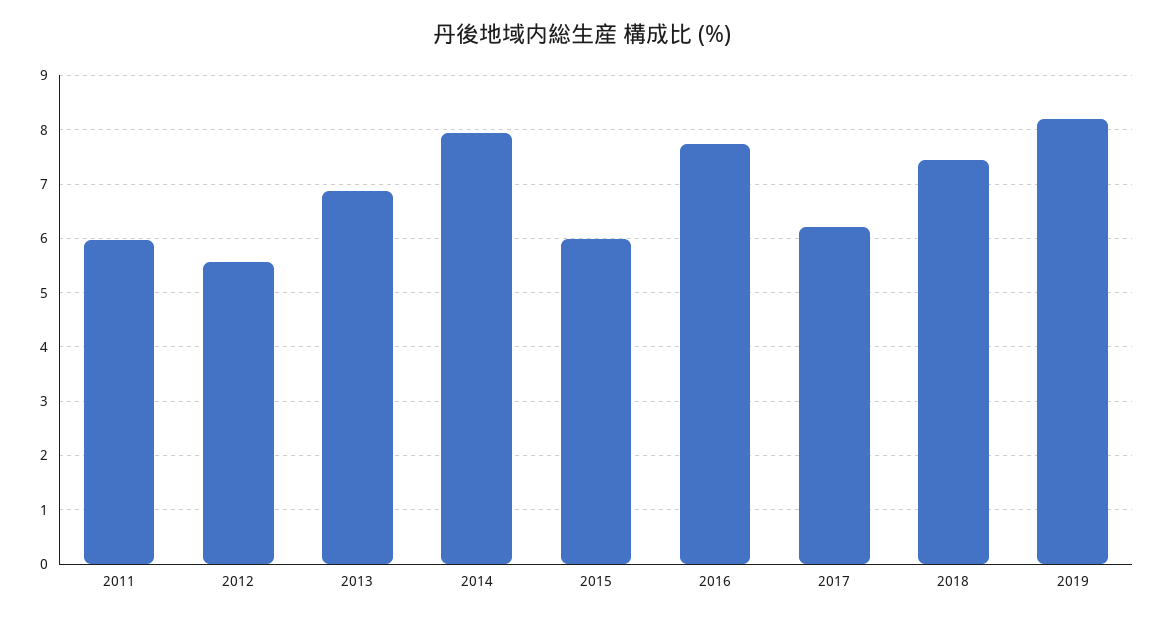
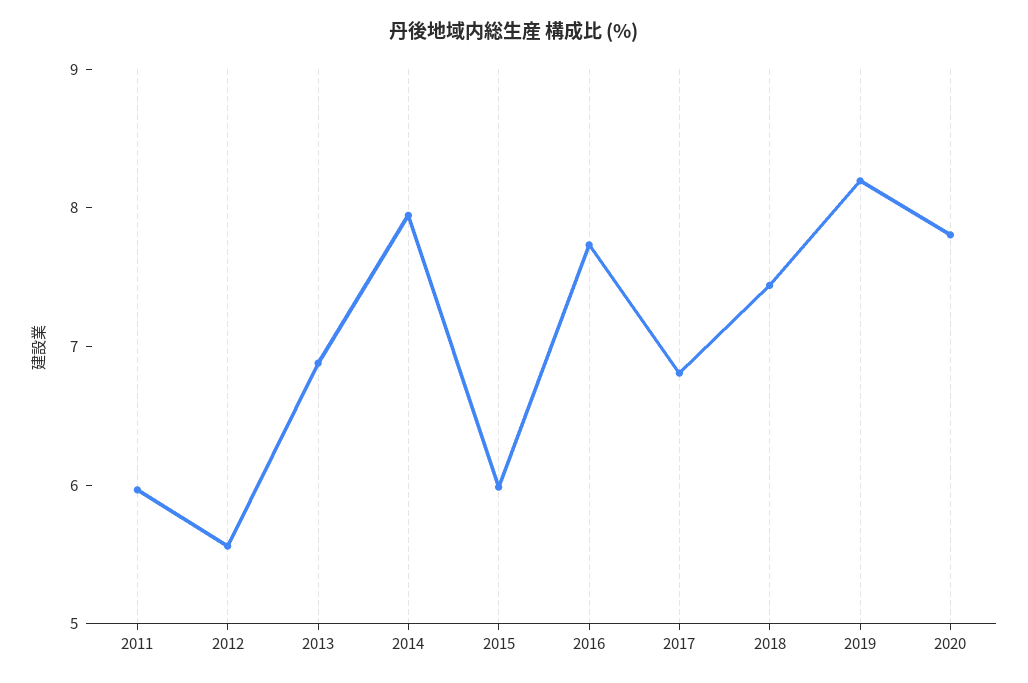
2017: 6.2 -> 6.8
2020: none -> 7.8

